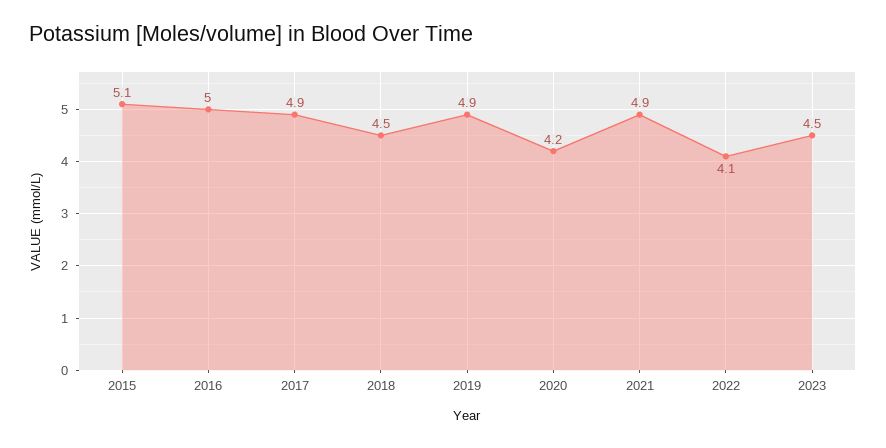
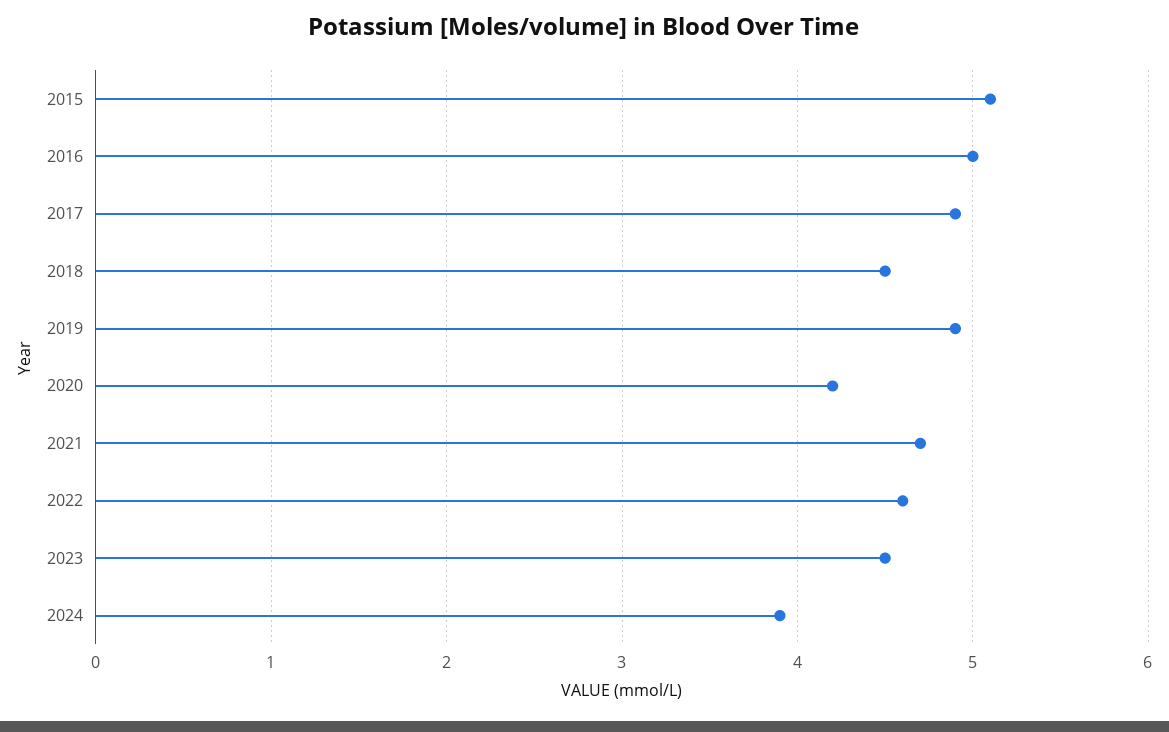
2021: 4.9 -> 4.7
2022: 4.1 -> 4.6
2024: none -> 3.9

